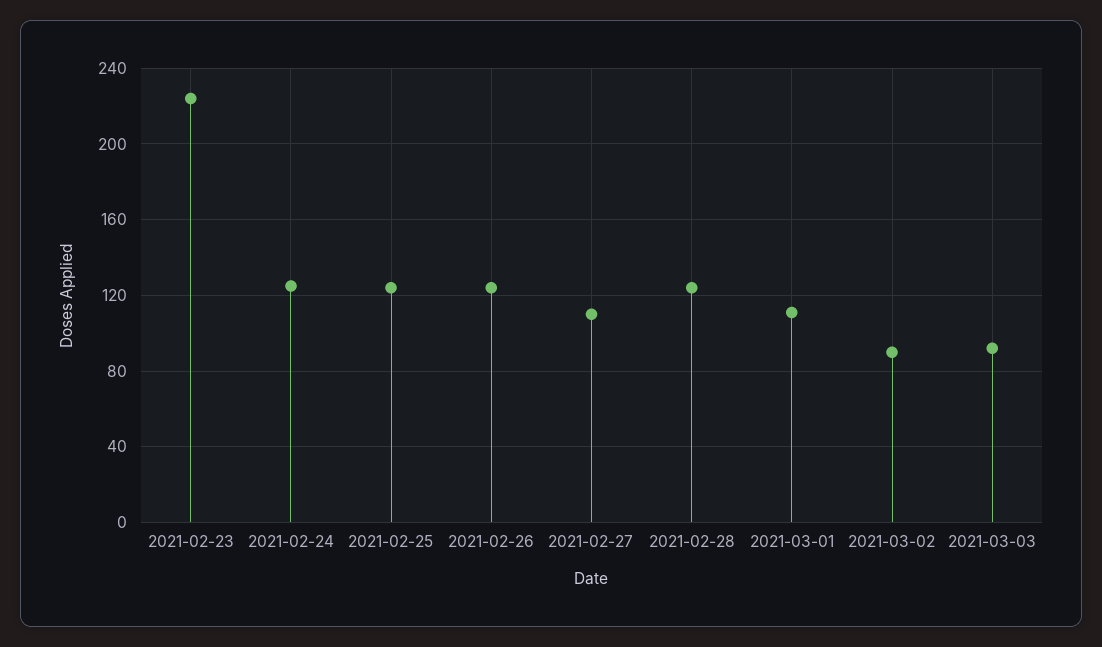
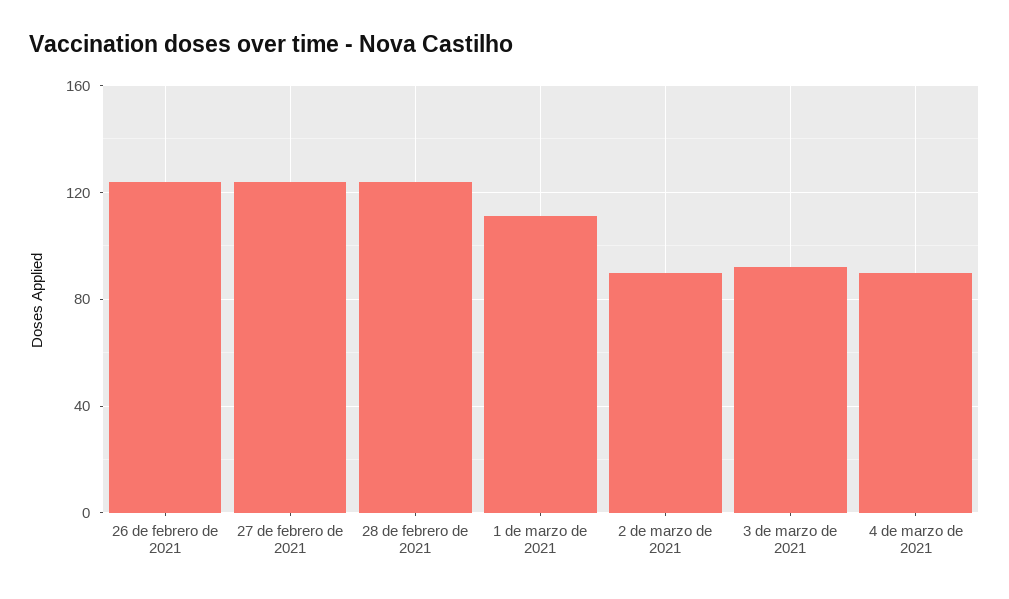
2021-02-23: 225 -> none
2021-02-24: 125 -> none
2021-02-25: 125 -> none
2021-02-27: 110 -> 125
4 de marzo de 2021: none -> 90

